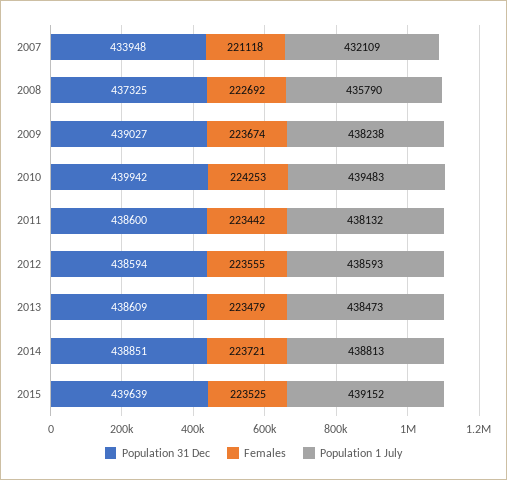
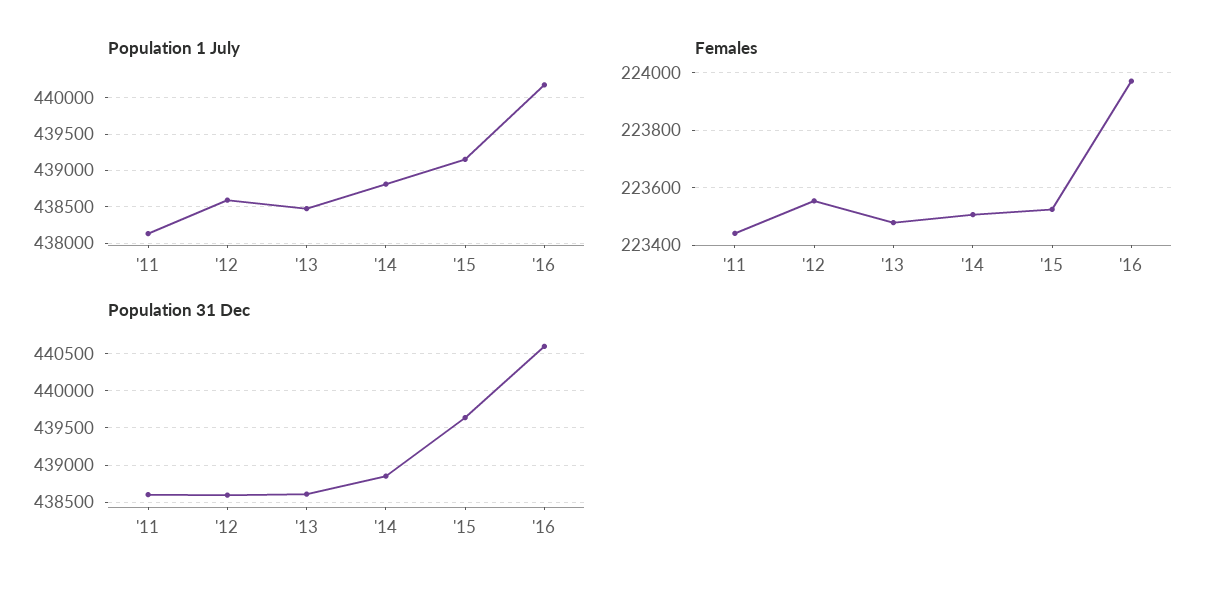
Population 31 Dec, 2007: 433948 -> none
Females, 2007: 221118 -> none
Population 1 July, 2007: 432109 -> none
Population 31 Dec, 2008: 437325 -> none
Females, 2008: 222692 -> none
Population 1 July, 2008: 435790 -> none
Population 31 Dec, 2009: 439027 -> none
Females, 2009: 223674 -> none
Population 1 July, 2009: 438238 -> none
Population 31 Dec, 2010: 439942 -> none
Females, 2010: 224253 -> none
Population 1 July, 2010: 439483 -> none
Females, 2014: 223721 -> 223500
Population 1 July, '16: none -> 440200
Females, '16: none -> 223975
Population 31 Dec, '16: none -> 440600

